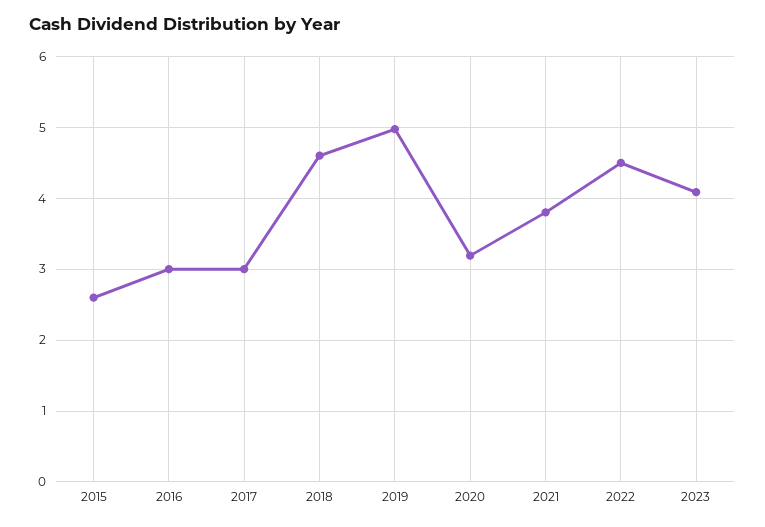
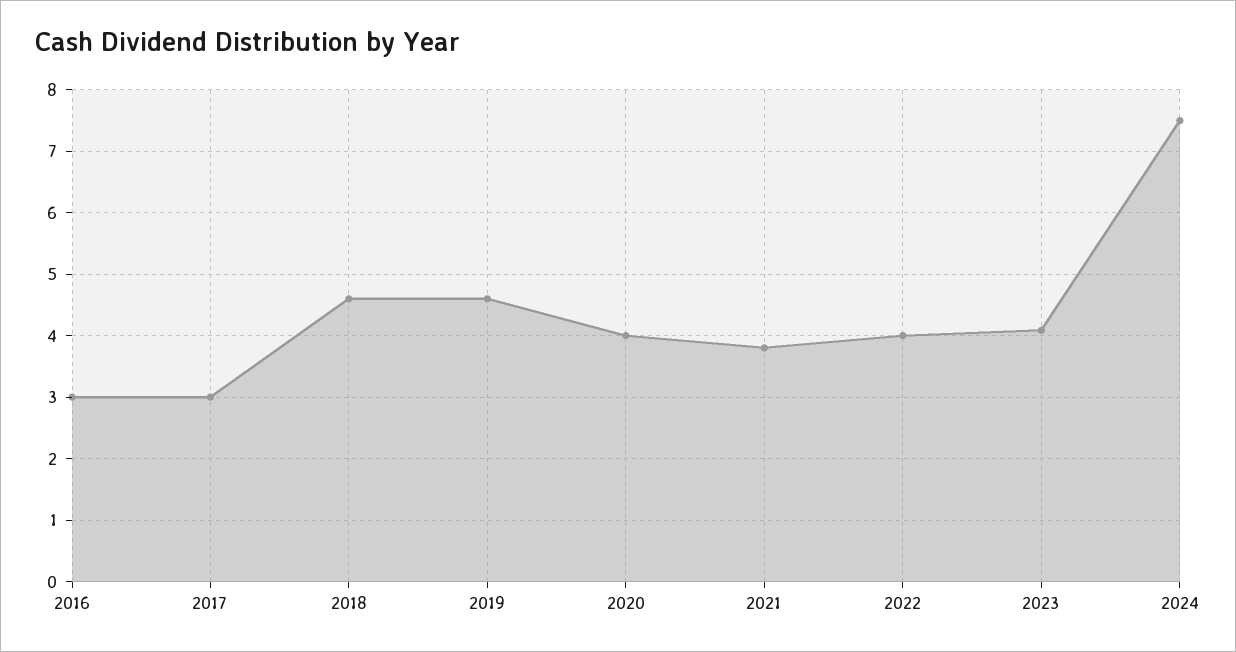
2015: 2.6 -> none
2019: 5 -> 4.6
2020: 3.2 -> 4
2022: 4.5 -> 4
2024: none -> 7.5

